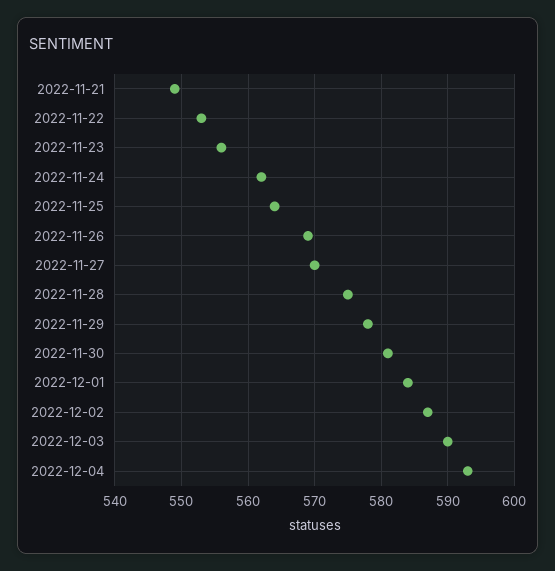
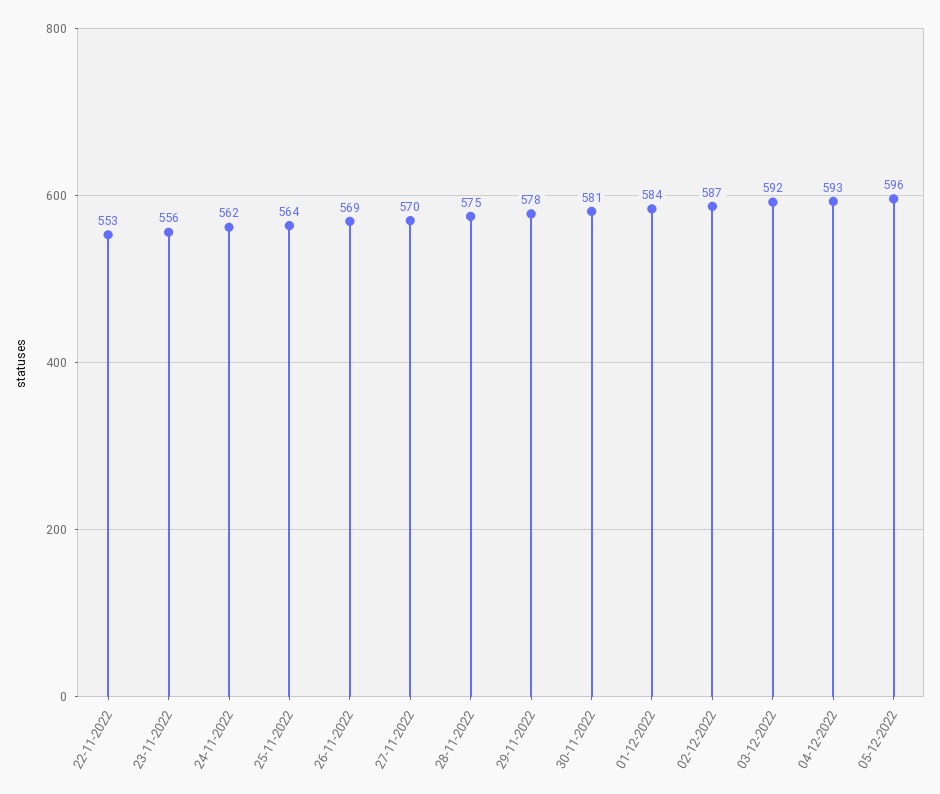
2022-11-21: 549 -> none
2022-12-03: 590 -> 592
05-12-2022: none -> 596

